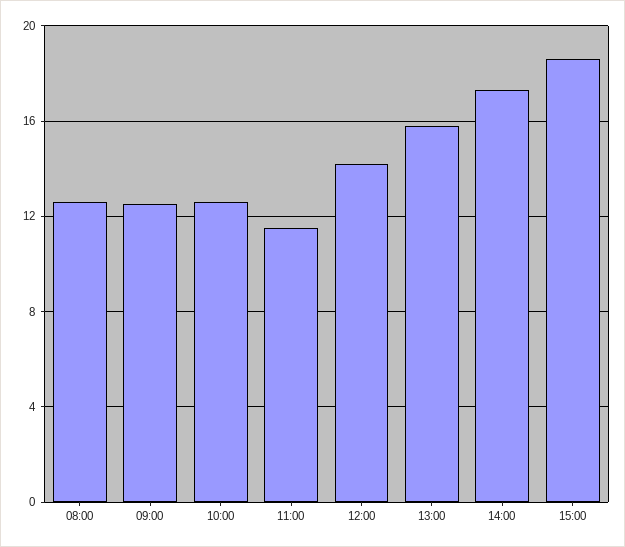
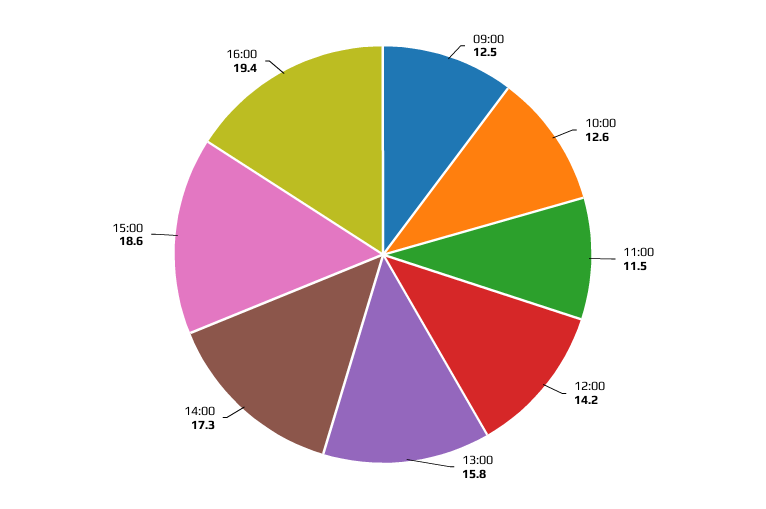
08:00: 12.5 -> none
16:00: none -> 19.4

